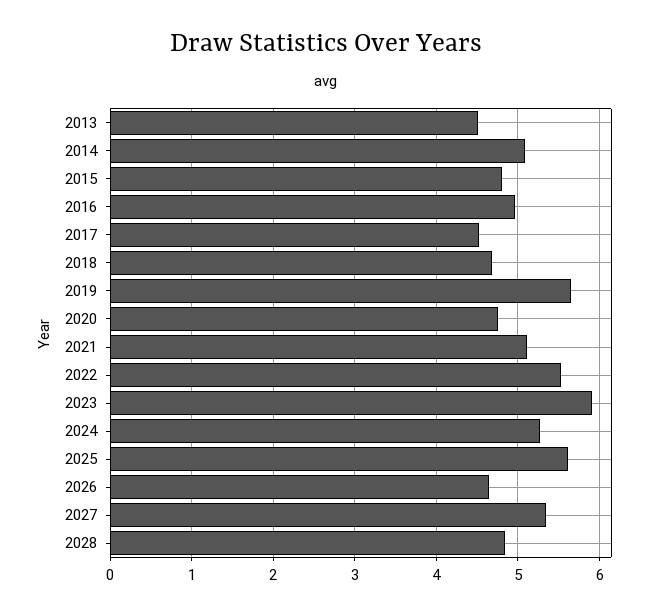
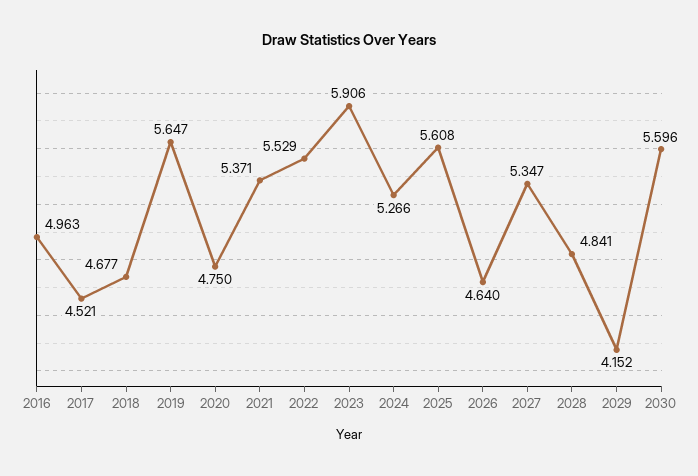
2013: 4.5 -> none
2014: 5.1 -> none
2015: 4.8 -> none
2021: 5.1 -> 5.371
2029: none -> 4.152
2030: none -> 5.596

